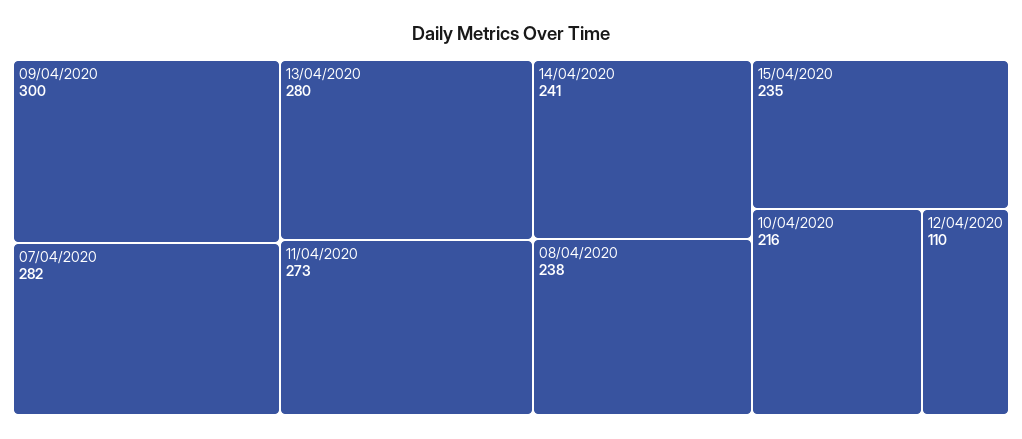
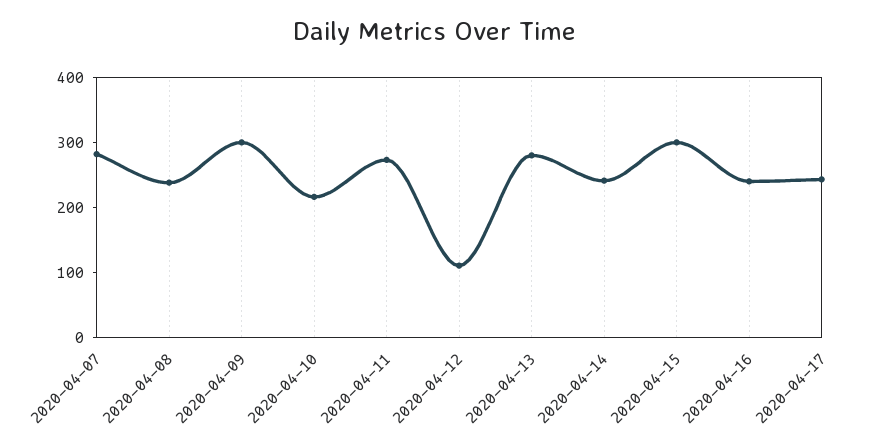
15/04/2020: 235 -> 300
2020-04-16: none -> 240
2020-04-17: none -> 240

